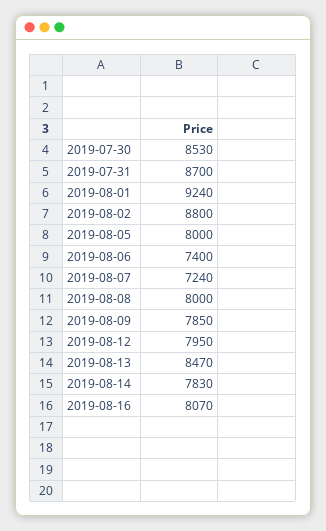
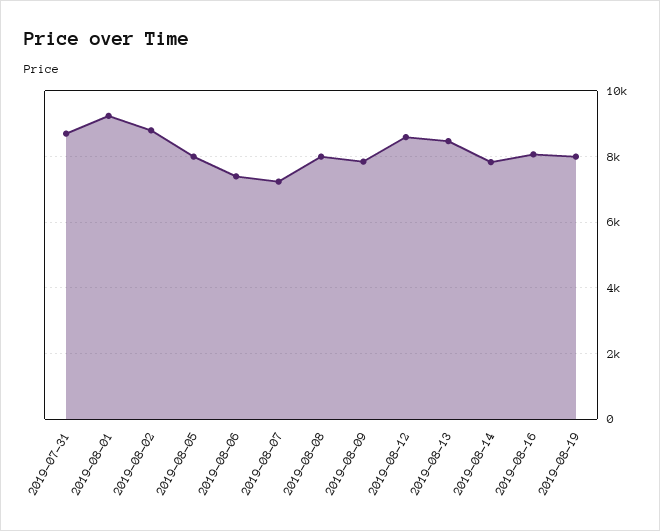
2019-07-30: 8530 -> none
2019-08-12: 7950 -> 8600
2019-08-19: none -> 8000

